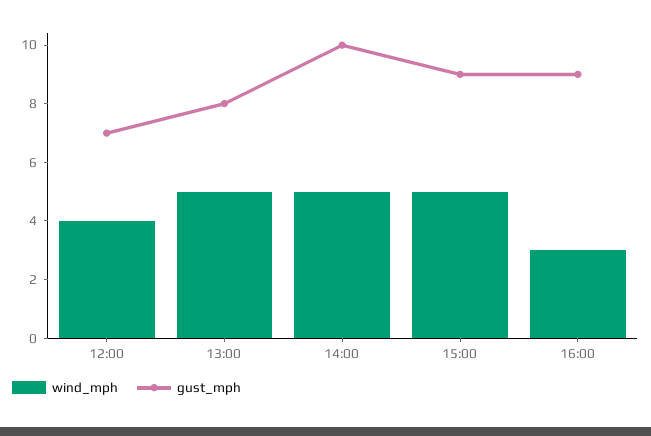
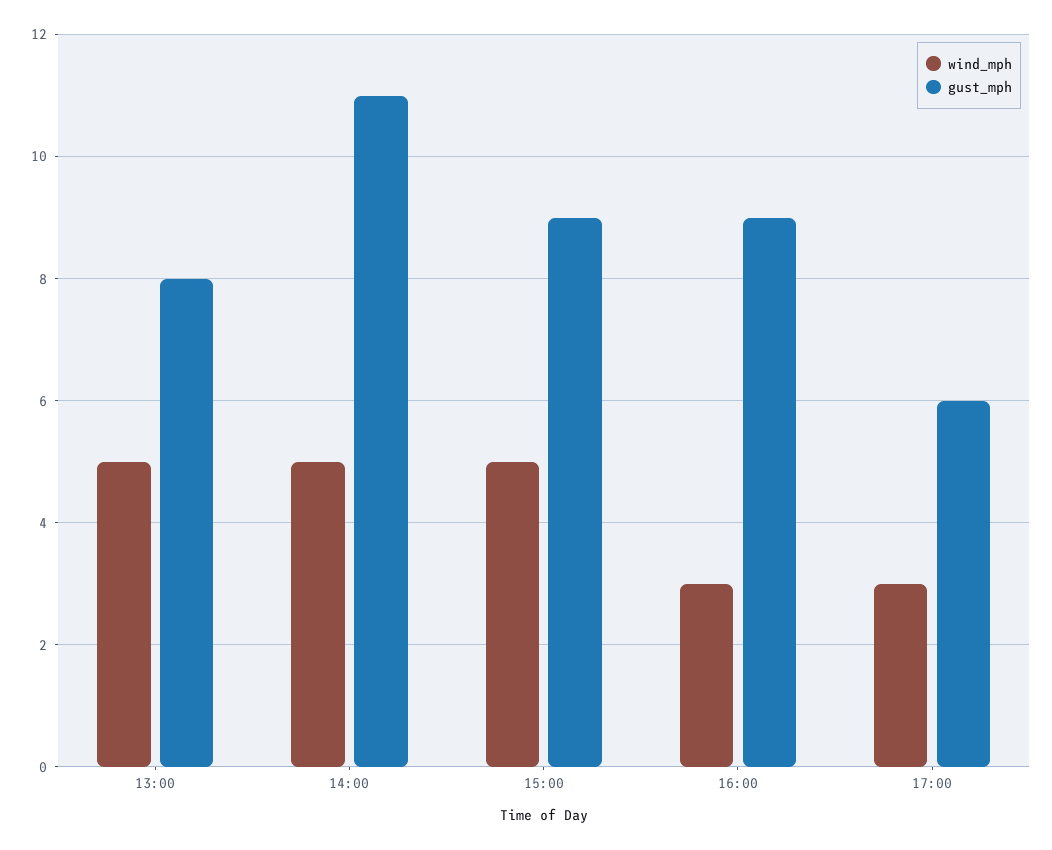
wind_mph, 12:00: 4 -> none
gust_mph, 12:00: 7 -> none
gust_mph, 14:00: 10 -> 11
wind_mph, 17:00: none -> 3
gust_mph, 17:00: none -> 6

